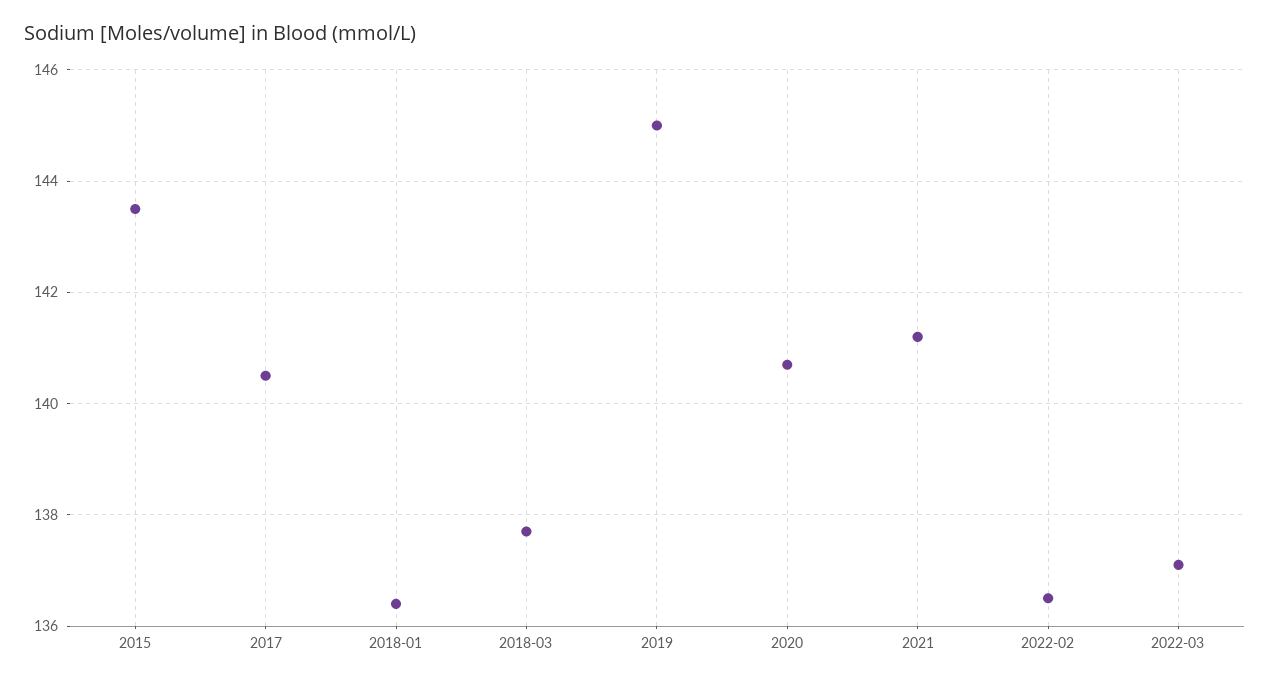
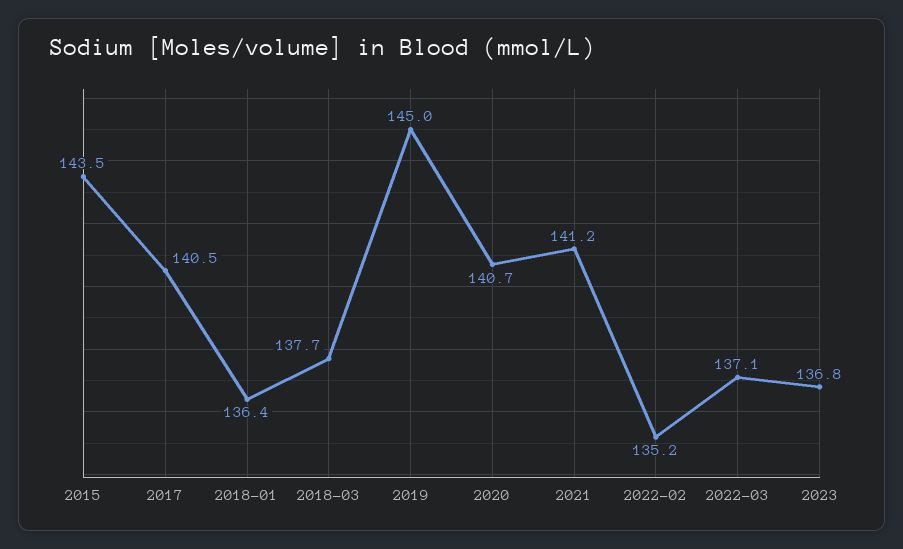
2022-02: 136.5 -> 135.2
2023: none -> 136.8

